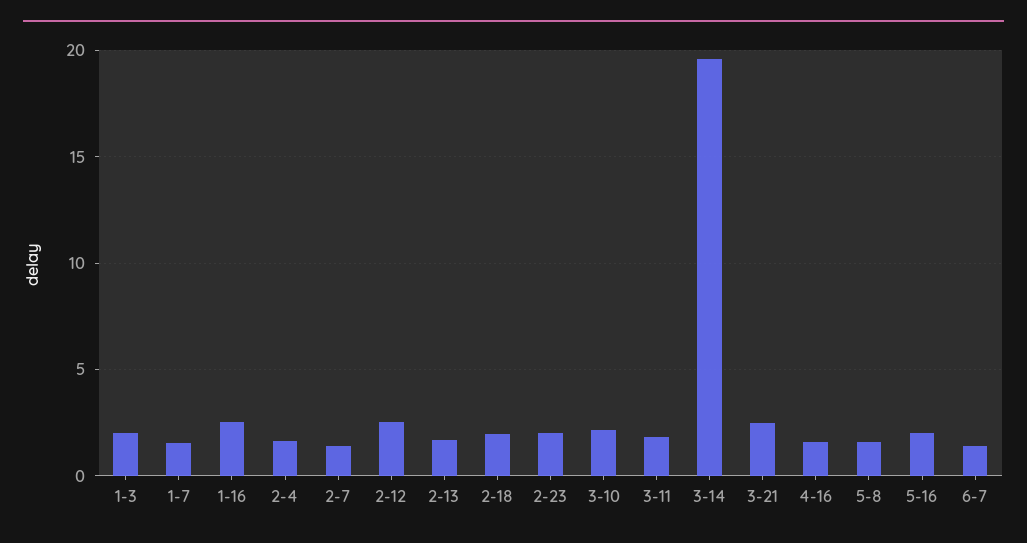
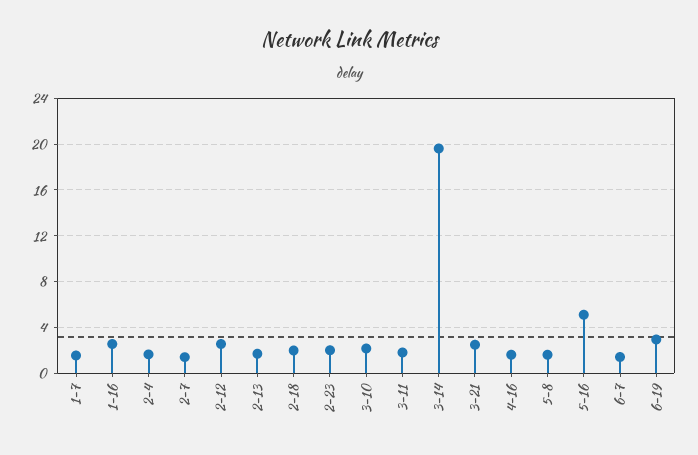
1-3: 2 -> none
5-16: 2 -> 5
6-19: none -> 3

